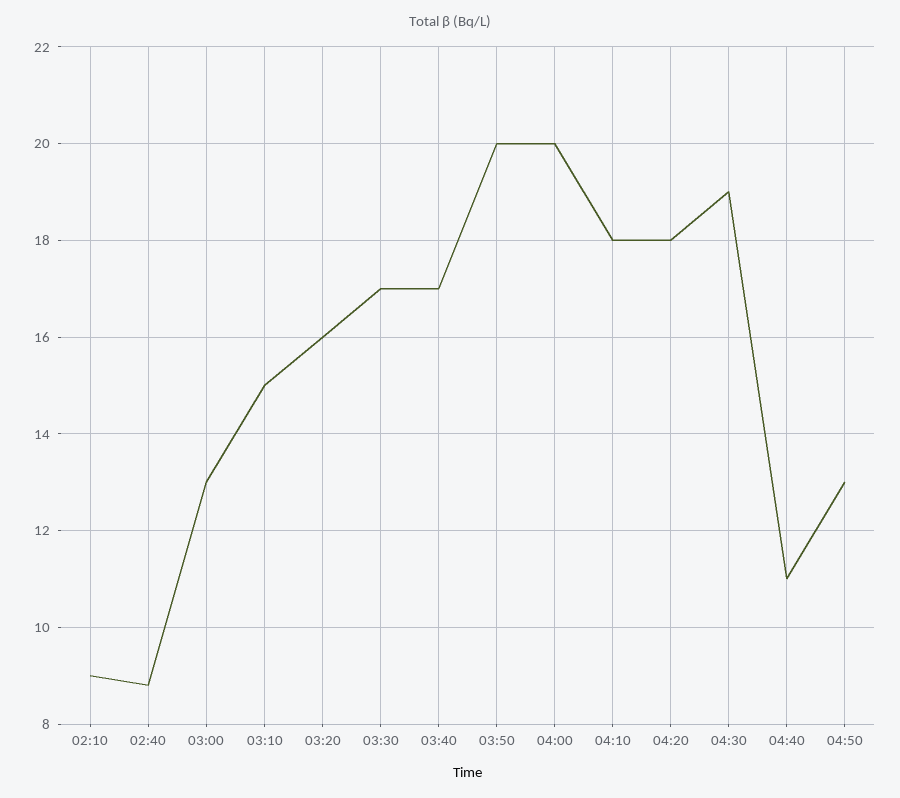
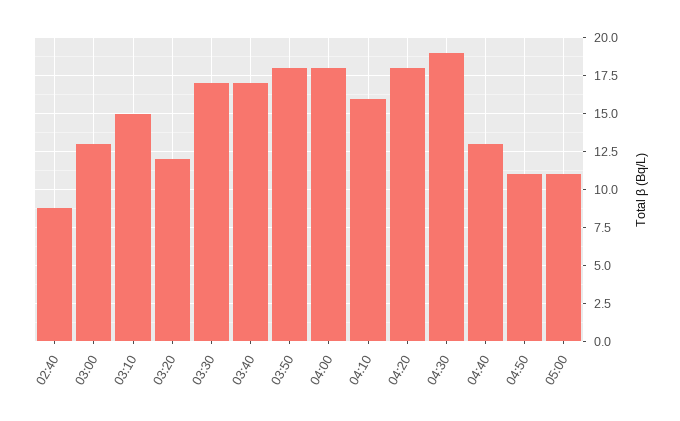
02:10: 9 -> none
03:20: 16 -> 12
03:50: 20 -> 18
04:00: 20 -> 18
04:10: 18 -> 16
04:40: 11 -> 13
04:50: 13 -> 11
05:00: none -> 11

